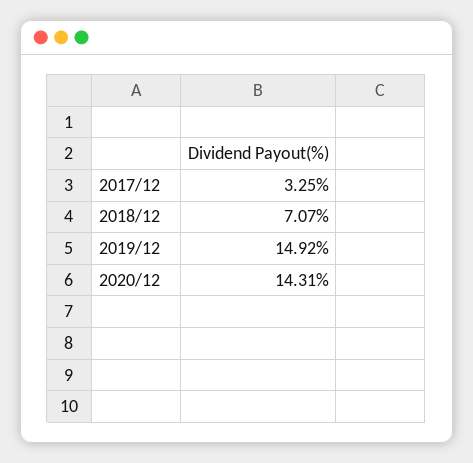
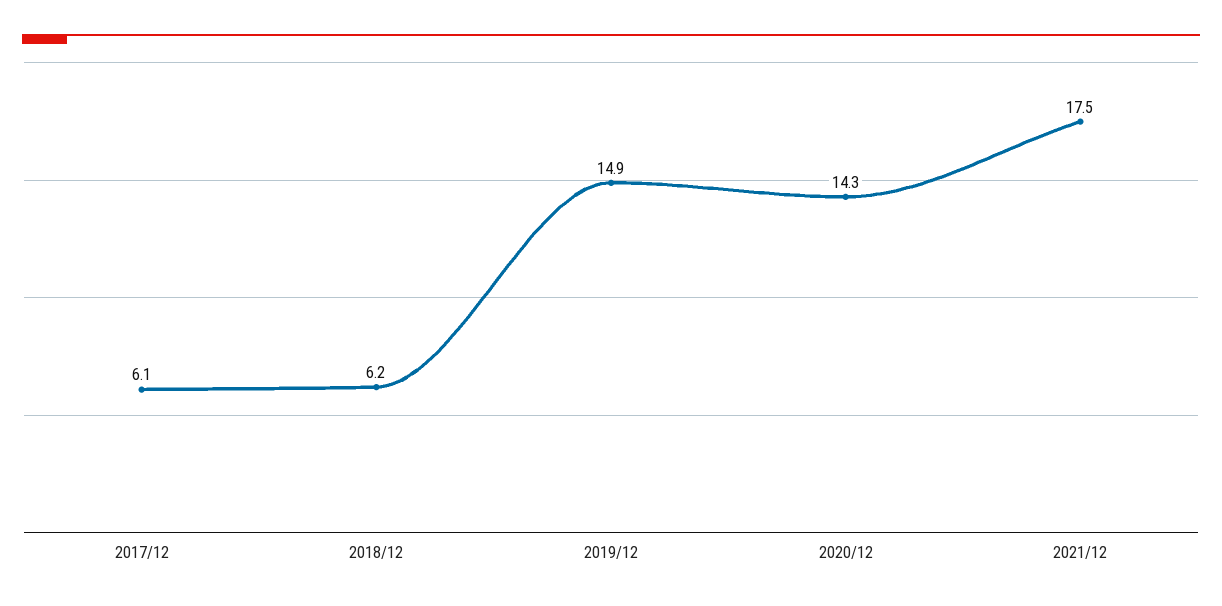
2017/12: 3.25 -> 6.1
2018/12: 7.07 -> 6.2
2021/12: none -> 17.5

